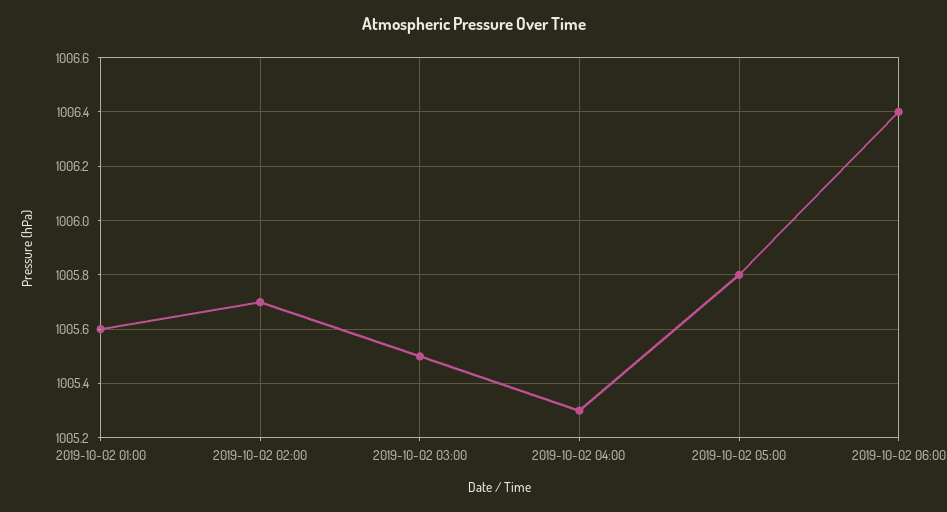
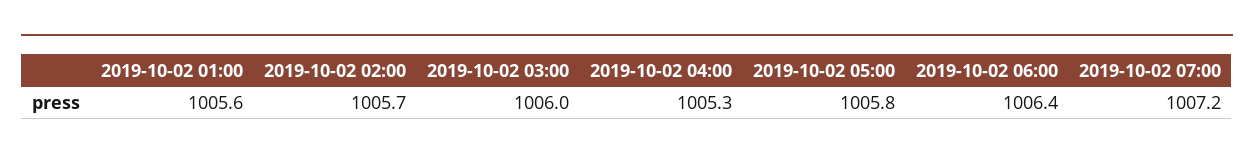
2019-10-02 03:00: 1005.5 -> 1006
2019-10-02 07:00: none -> 1007.2

